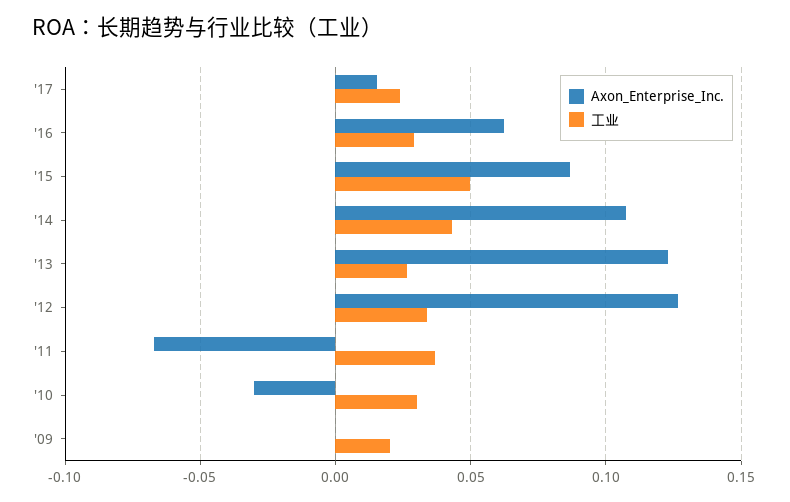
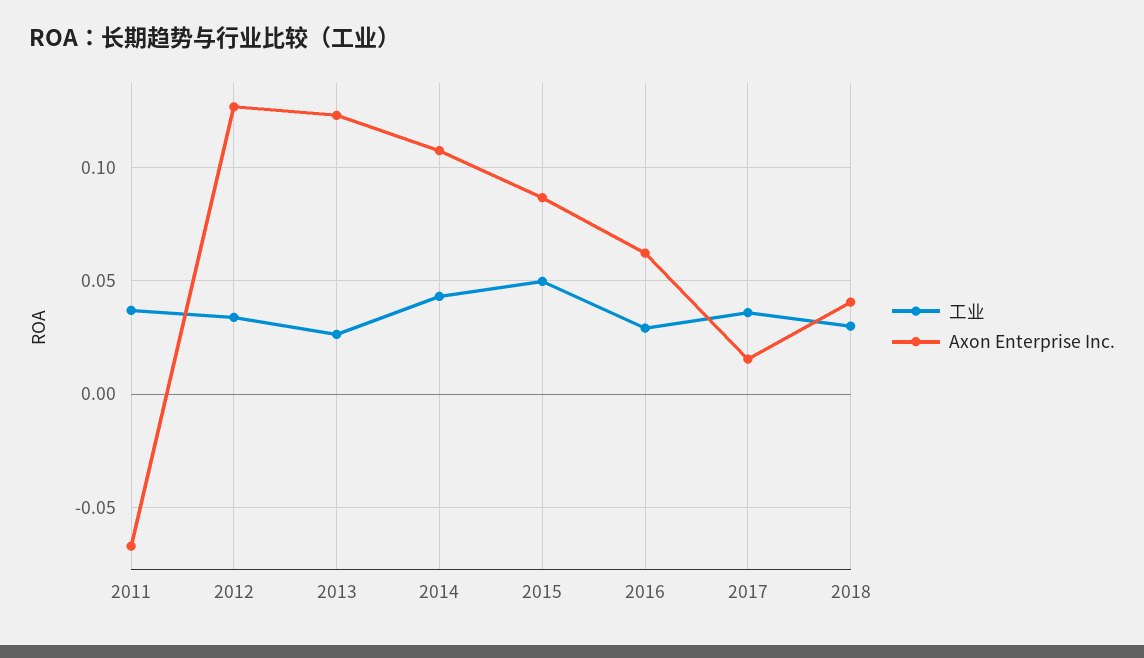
工业, '17: 0.025 -> 0.035
Axon_Enterprise_Inc., '10: -0.03 -> none
工业, '10: 0.03 -> none
Axon_Enterprise_Inc., '09: 0 -> none
工业, '09: 0.02 -> none
工业, 2018: none -> 0.03
Axon_Enterprise_Inc., 2018: none -> 0.04

